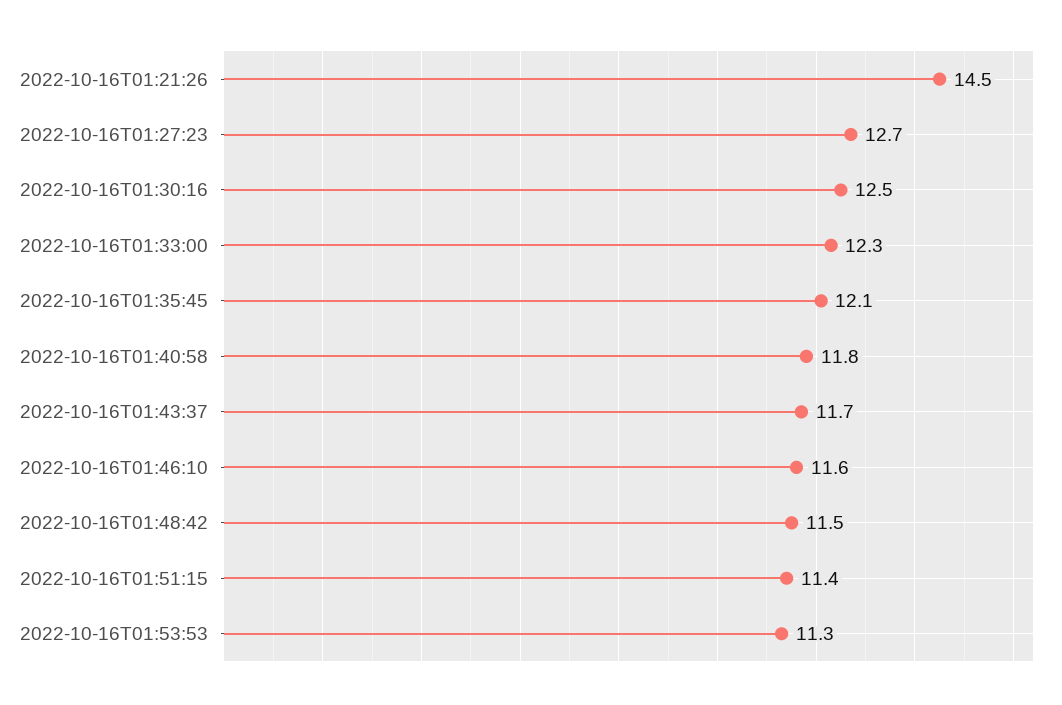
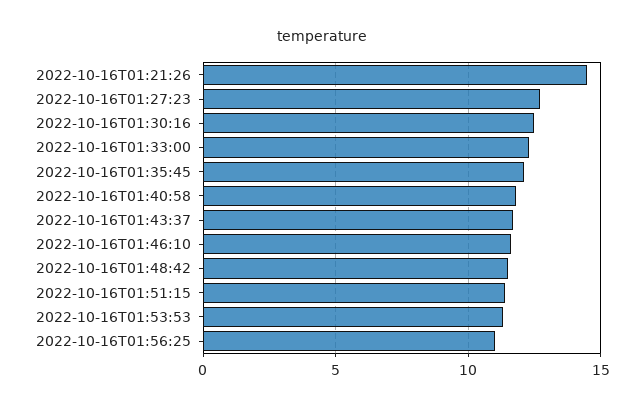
2022-10-16T01:56:25: none -> 11

